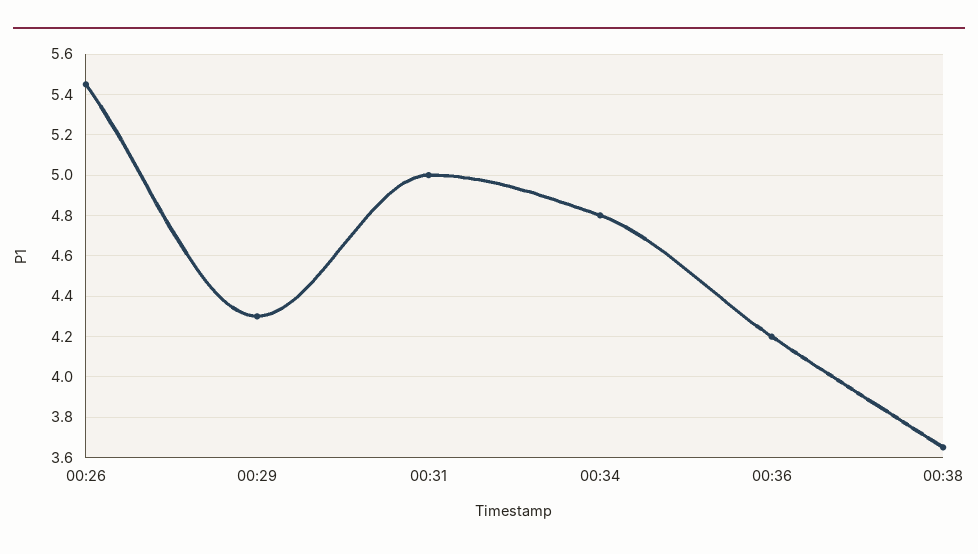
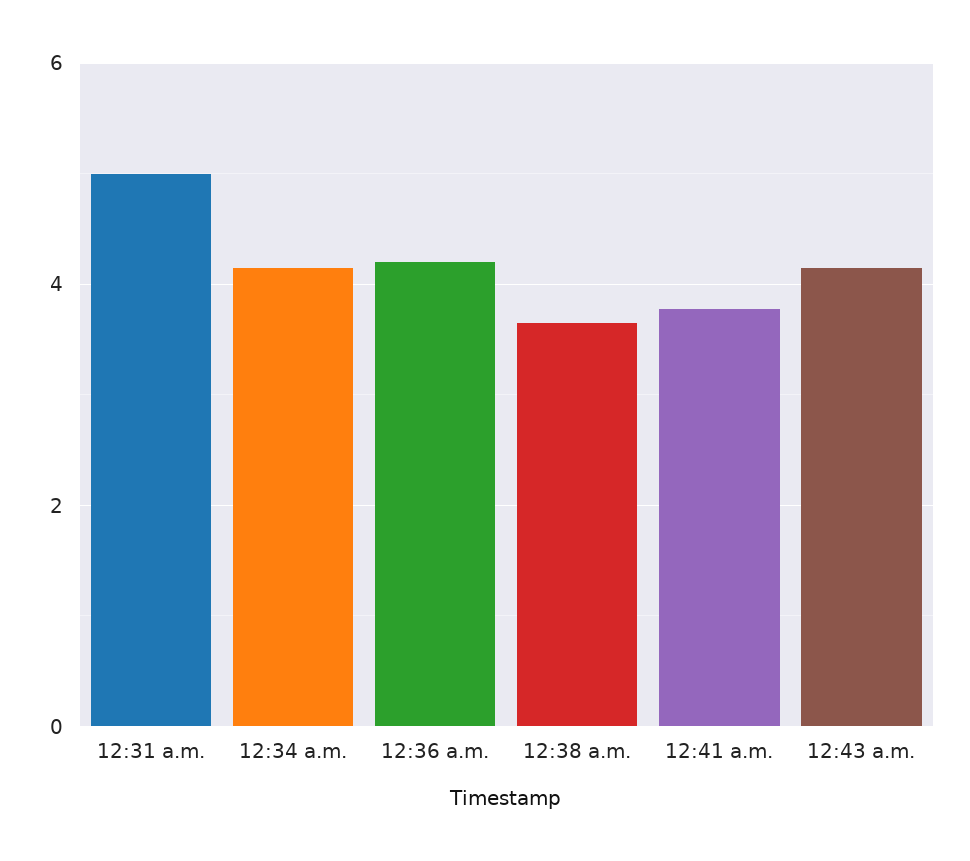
00:26: 5.45 -> none
00:29: 4.3 -> none
00:34: 4.8 -> 4.2
12:41 a.m.: none -> 3.8
12:43 a.m.: none -> 4.2

